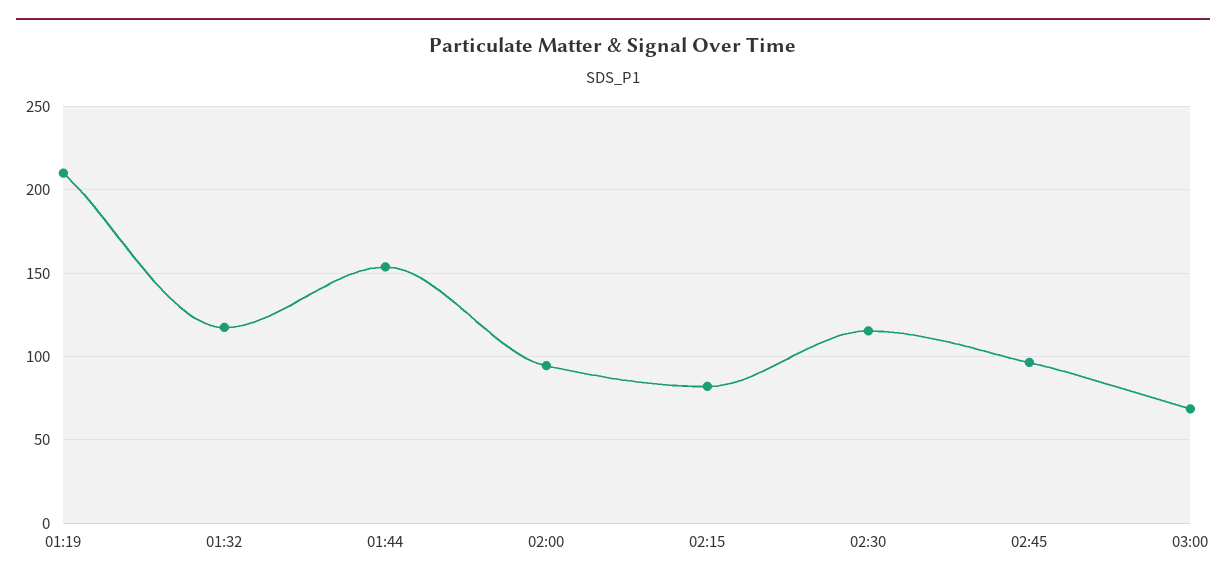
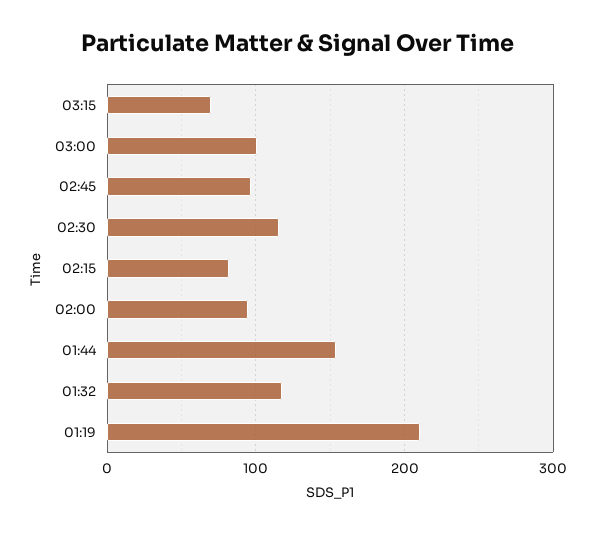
03:00: 70 -> 100
03:15: none -> 70

